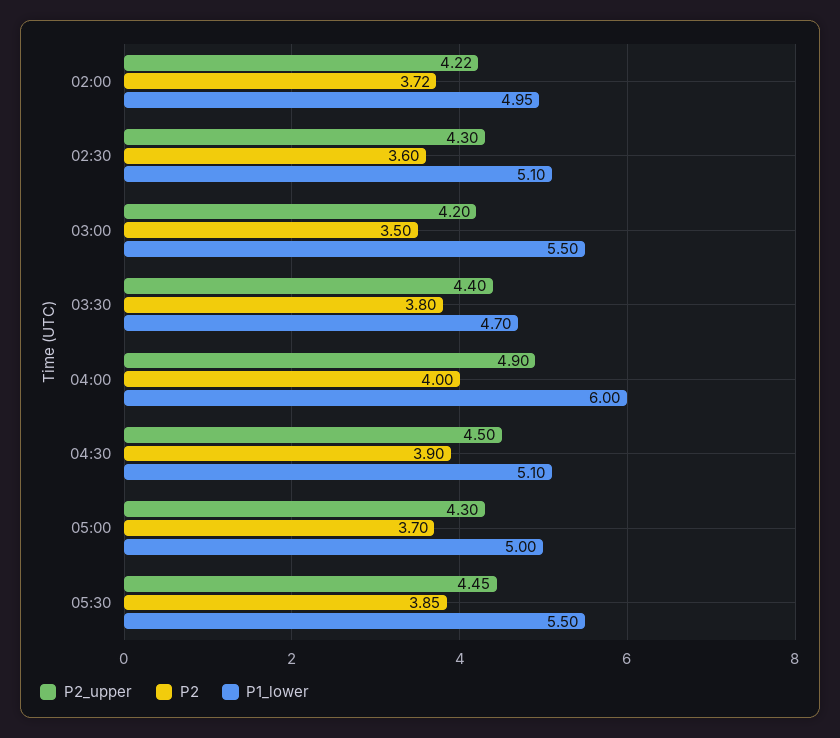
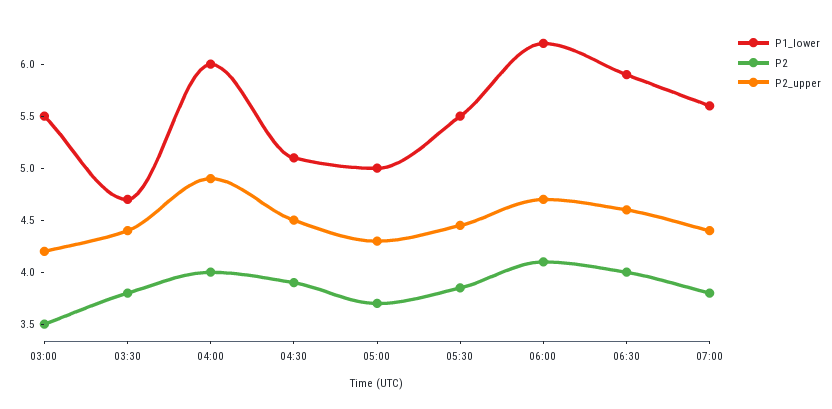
P2_upper, 02:00: 4.22 -> none
P2, 02:00: 3.72 -> none
P1_lower, 02:00: 4.95 -> none
P2_upper, 02:30: 4.3 -> none
P2, 02:30: 3.6 -> none
P1_lower, 02:30: 5.1 -> none
P1_lower, 06:00: none -> 6.2
P2, 06:00: none -> 4.1
P2_upper, 06:00: none -> 4.7
P1_lower, 06:30: none -> 5.9
P2, 06:30: none -> 4
P2_upper, 06:30: none -> 4.6
P1_lower, 07:00: none -> 5.6
P2, 07:00: none -> 3.8
P2_upper, 07:00: none -> 4.4

